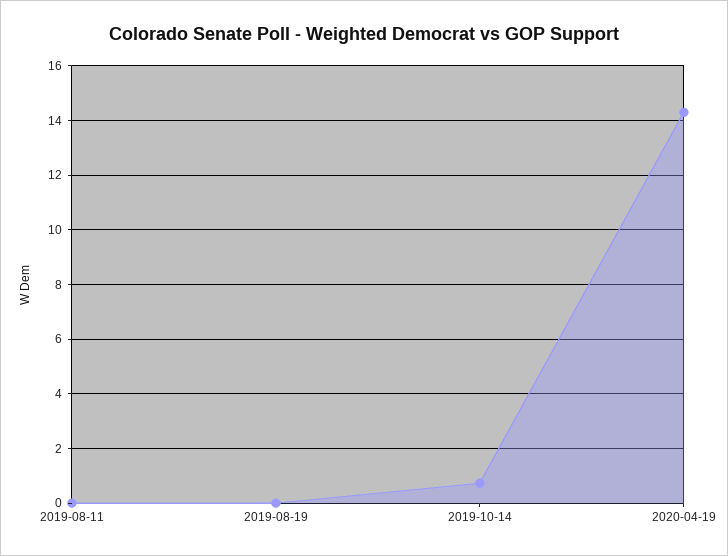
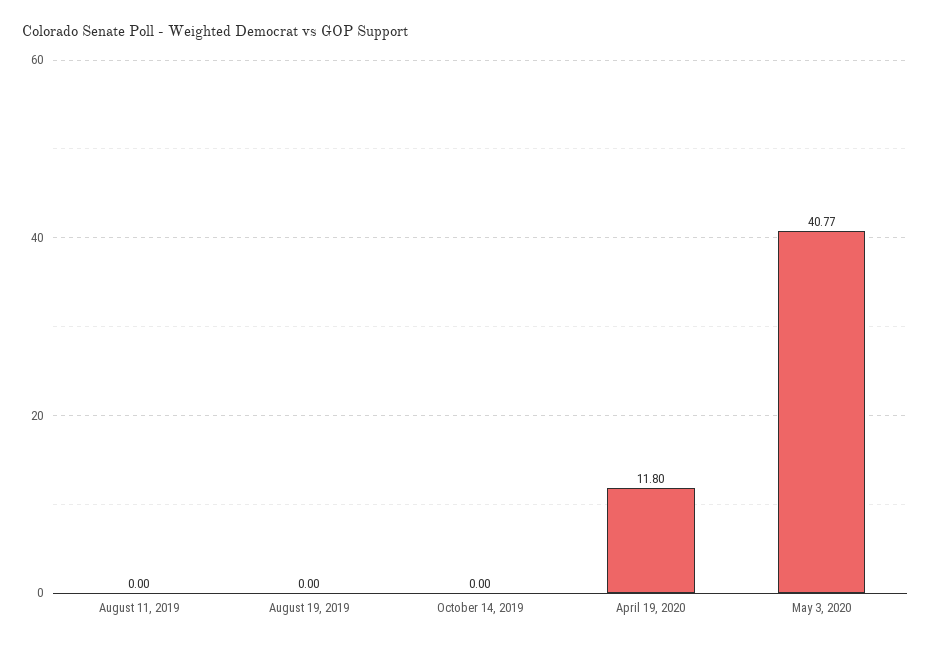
2019-10-14: 0.75 -> 0
2020-04-19: 14.25 -> 11.8
May 3, 2020: none -> 40.77

